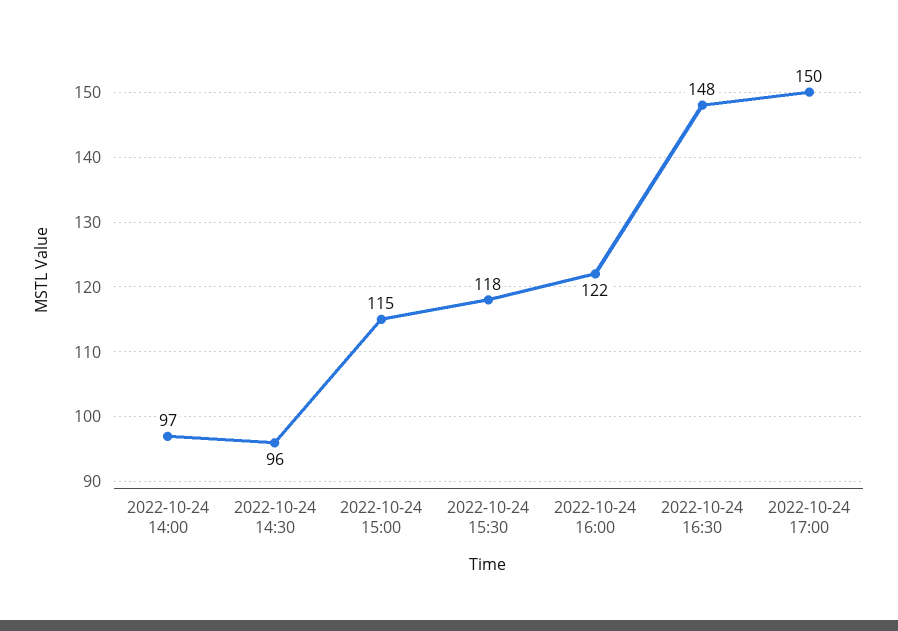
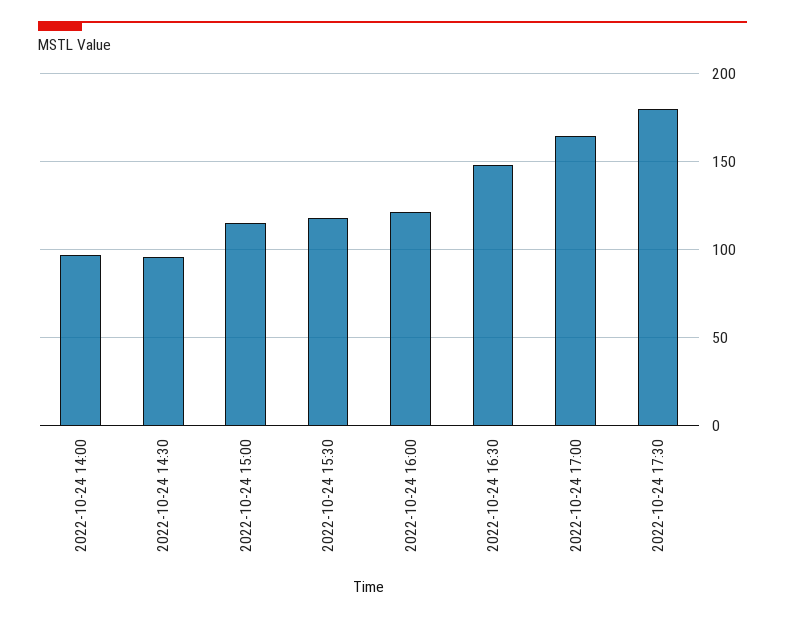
2022-10-24 17:00: 150 -> 165
2022-10-24 17:30: none -> 180

